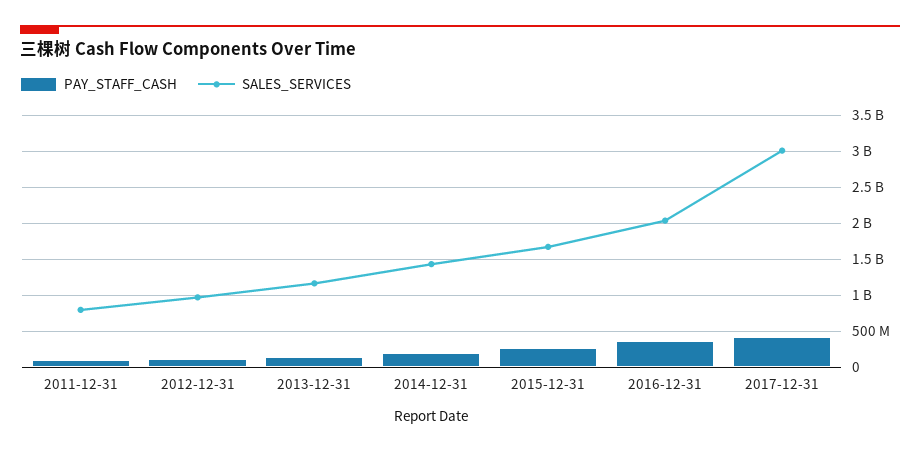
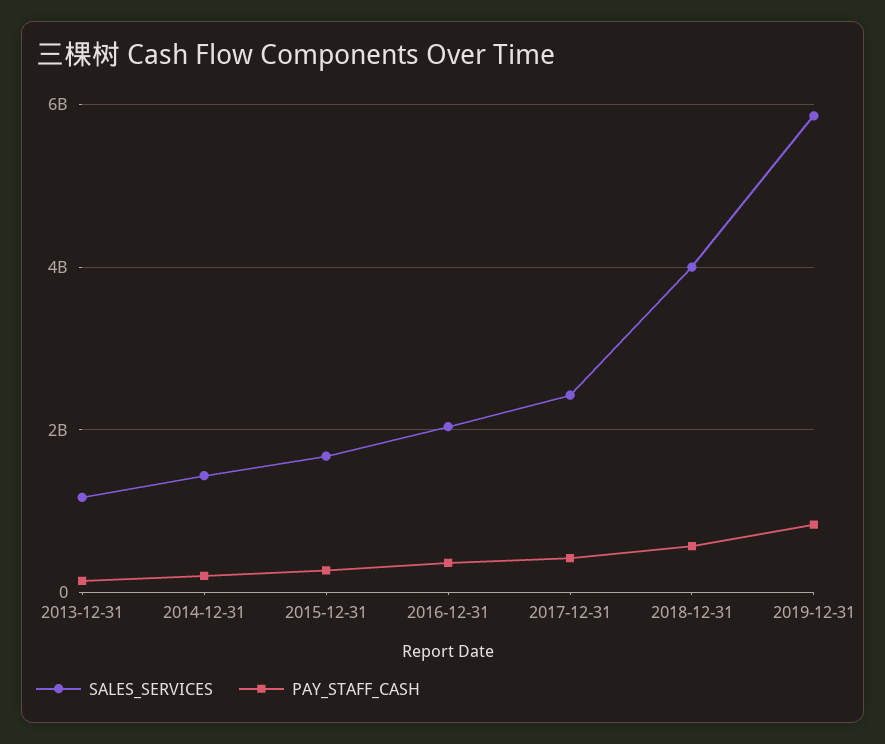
PAY_STAFF_CASH, 2011-12-31: 100000000 -> none
SALES_SERVICES, 2011-12-31: 800000000 -> none
PAY_STAFF_CASH, 2012-12-31: 100000000 -> none
SALES_SERVICES, 2012-12-31: 1000000000 -> none
SALES_SERVICES, 2017-12-31: 3000000000 -> 2400000000
SALES_SERVICES, 2018-12-31: none -> 4000000000
PAY_STAFF_CASH, 2018-12-31: none -> 600000000
SALES_SERVICES, 2019-12-31: none -> 5800000000
PAY_STAFF_CASH, 2019-12-31: none -> 800000000

